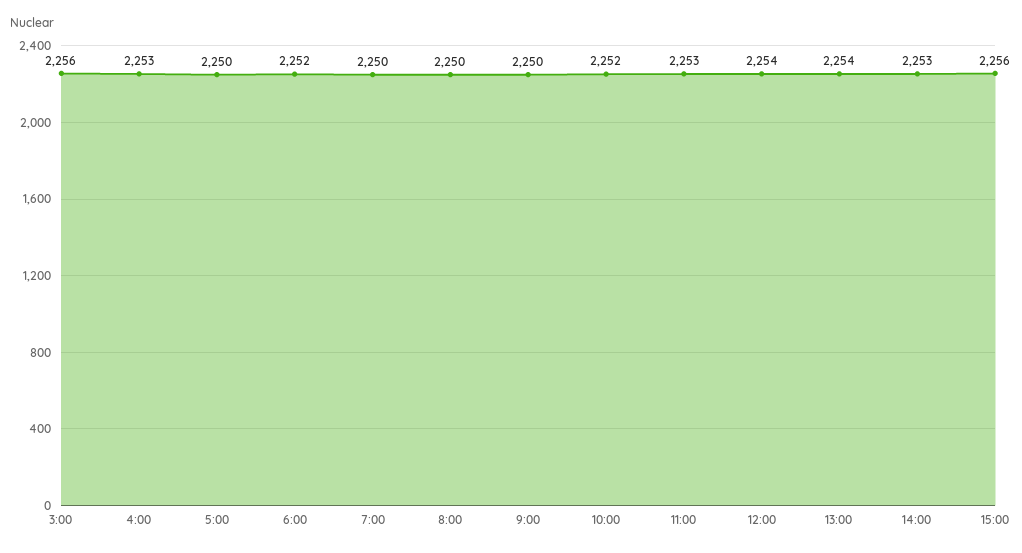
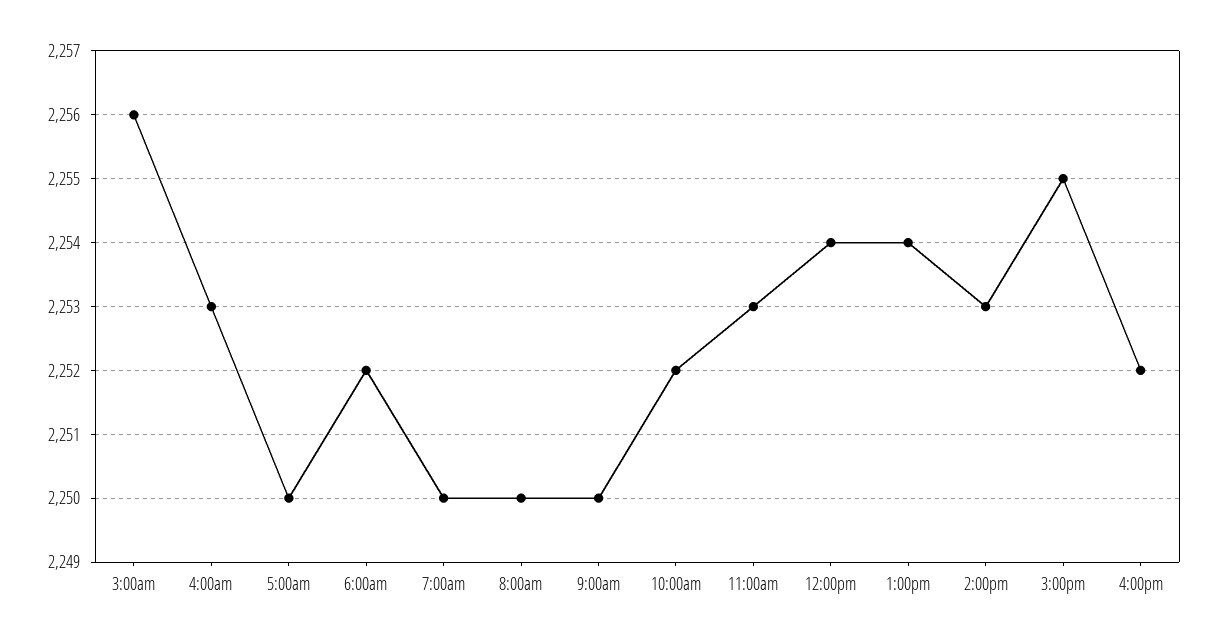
15:00: 2256 -> 2255
4:00pm: none -> 2252

